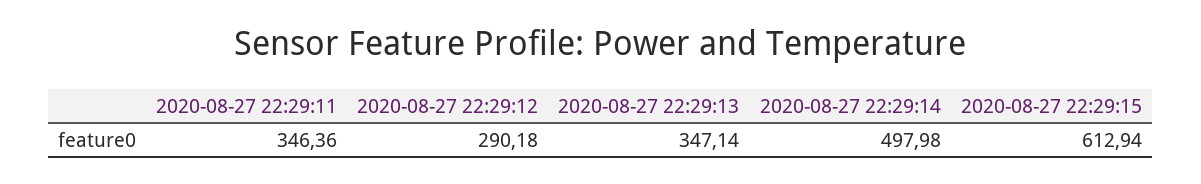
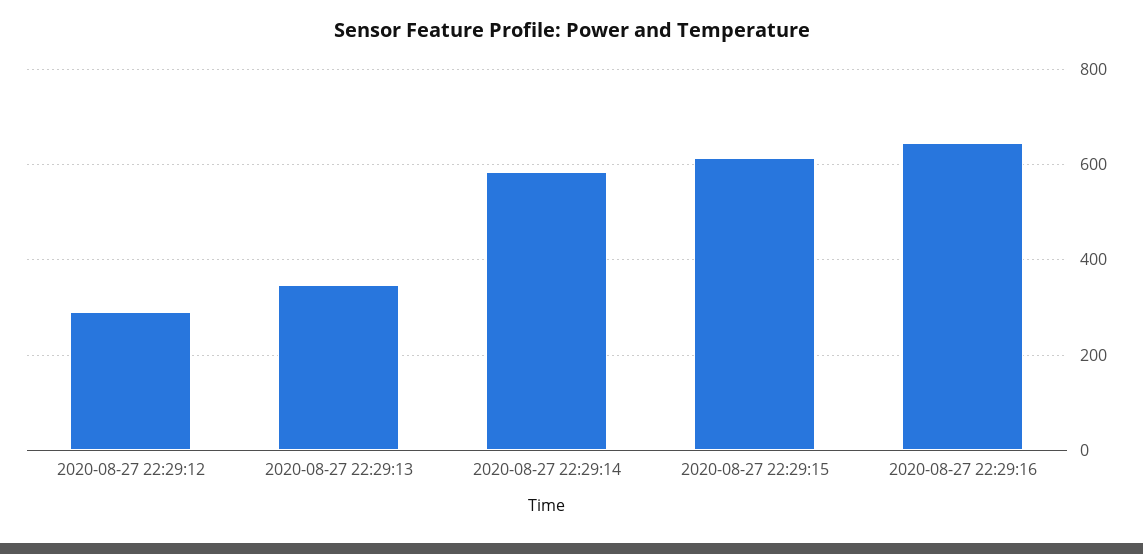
2020-08-27 22:29:11: 346.36 -> none
2020-08-27 22:29:14: 497.98 -> 580
2020-08-27 22:29:16: none -> 640

